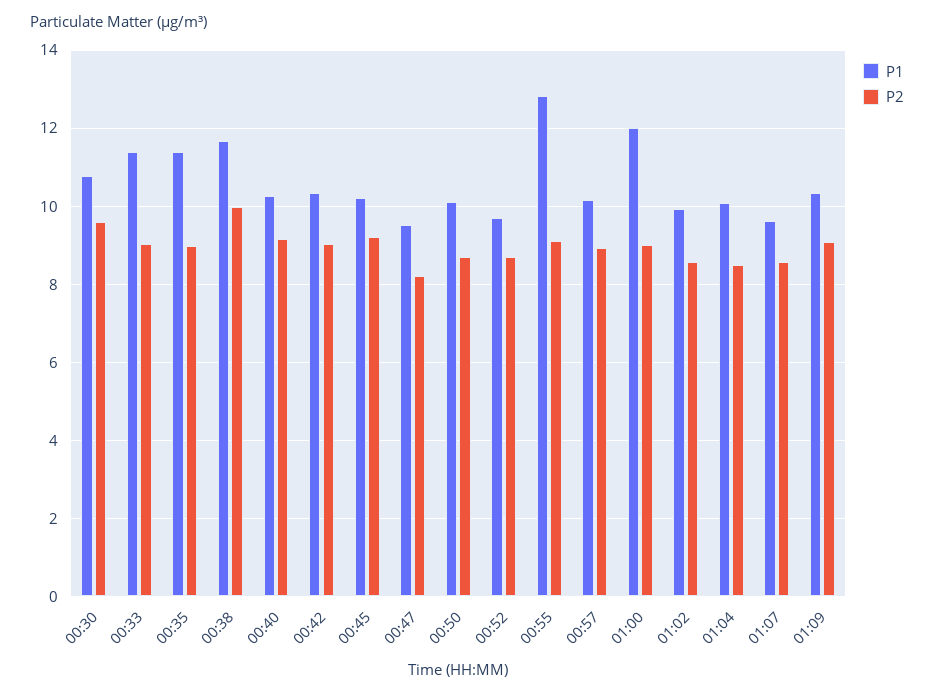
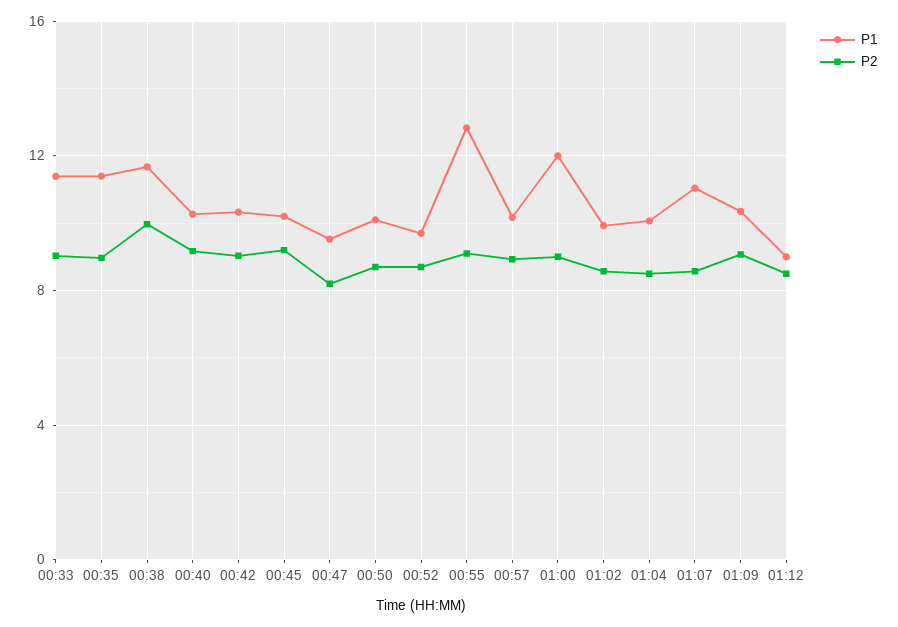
P1, 00:30: 10.8 -> none
P2, 00:30: 9.6 -> none
P1, 01:07: 9.6 -> 11
P1, 01:12: none -> 9
P2, 01:12: none -> 8.5

